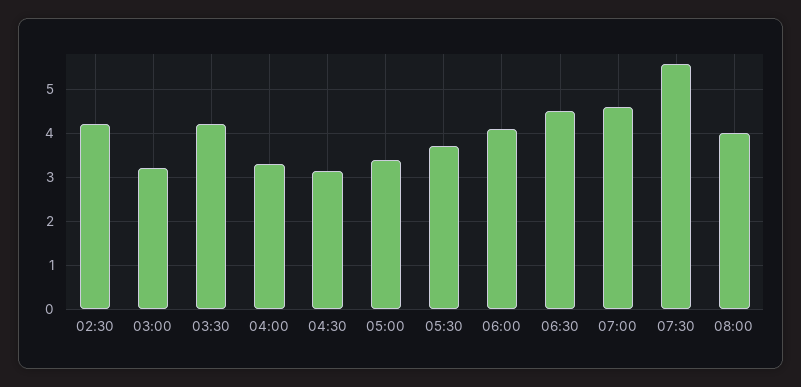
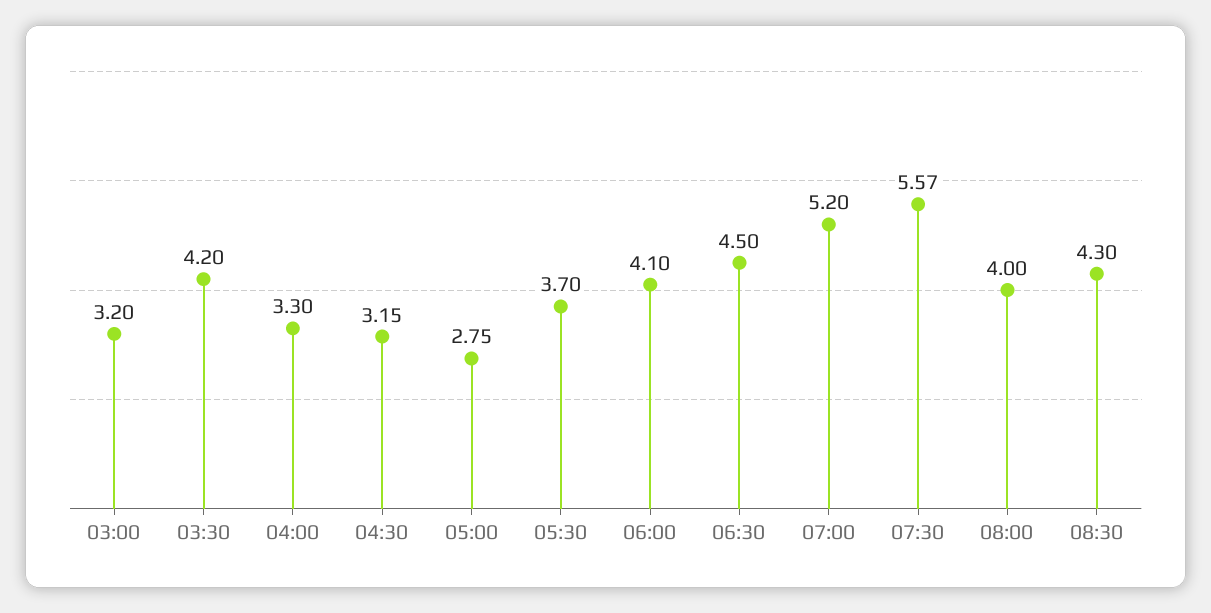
02:30: 4.2 -> none
05:00: 3.4 -> 2.75
07:00: 4.6 -> 5.2
08:30: none -> 4.3

